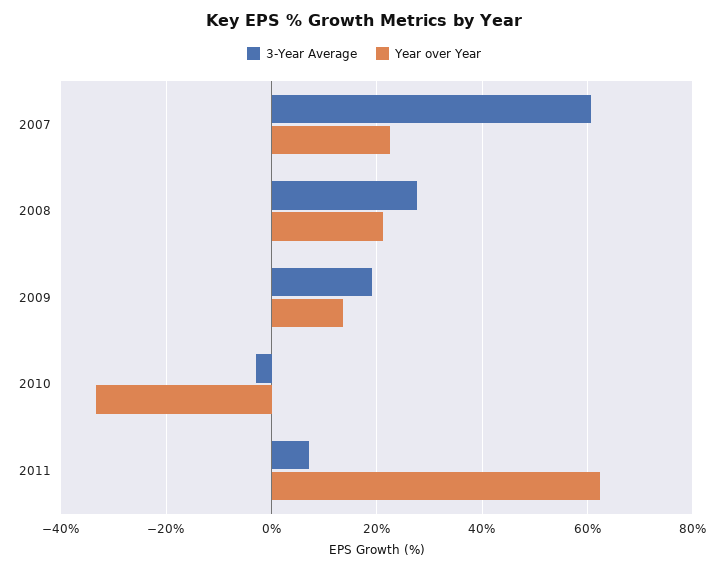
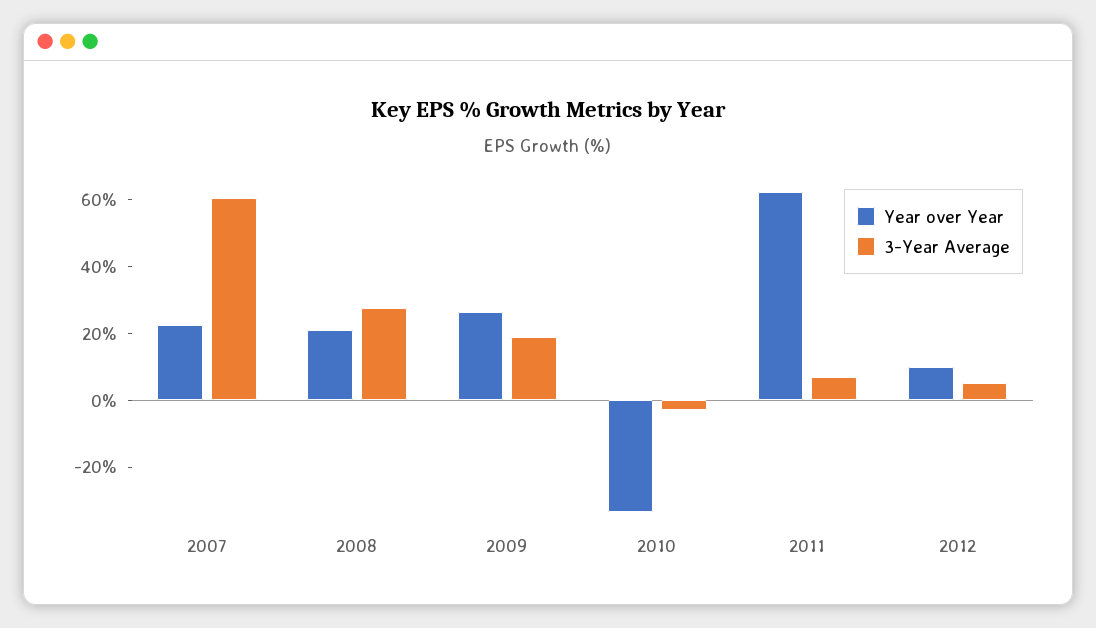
Year over Year, 2009: 14 -> 25
Year over Year, 2012: none -> 10
3-Year Average, 2012: none -> 5

